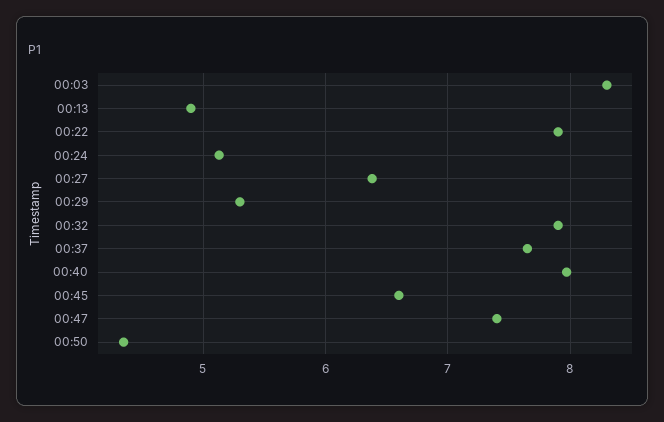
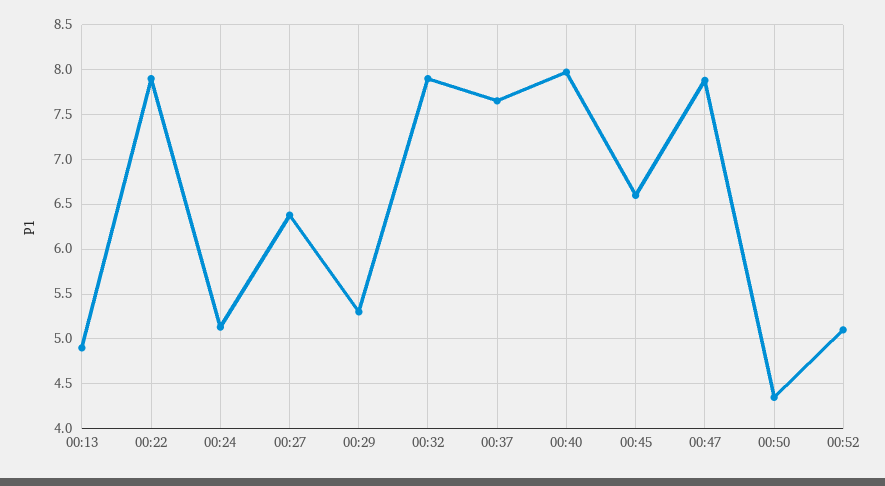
00:03: 8.3 -> none
00:47: 7.4 -> 7.9
00:52: none -> 5.1

